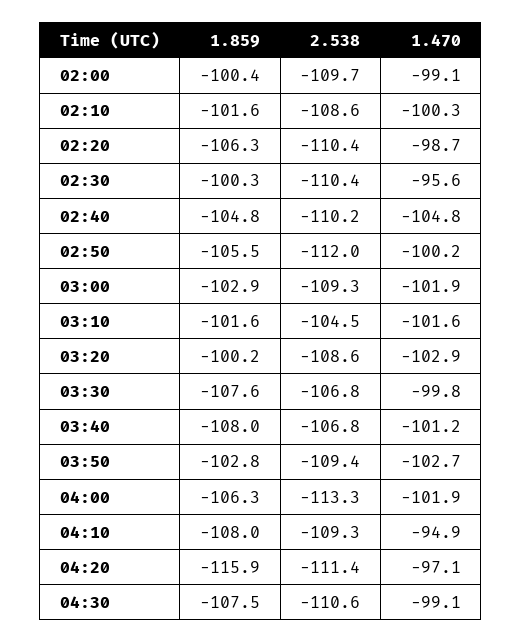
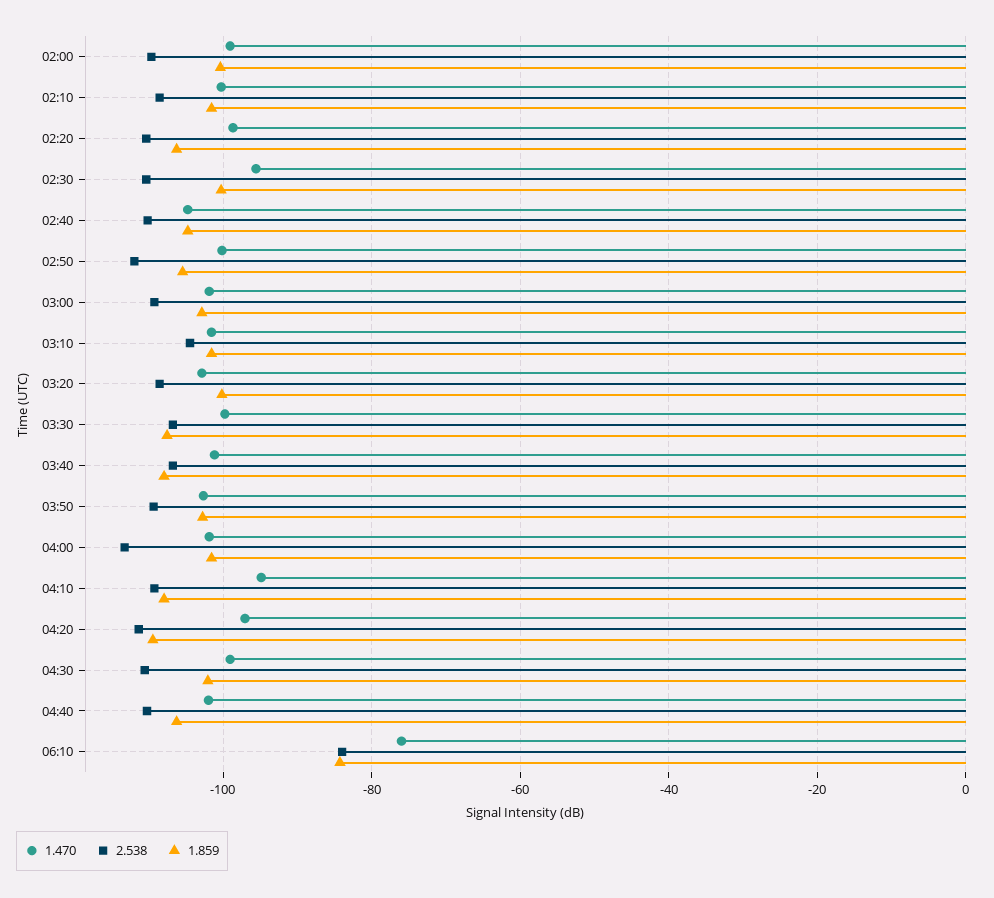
1.859, 04:00: -106.3 -> -102
1.859, 04:20: -115.9 -> -110
1.859, 04:30: -107.5 -> -102
1.470, 04:40: none -> -102
2.538, 04:40: none -> -110
1.859, 04:40: none -> -106
1.470, 06:10: none -> -76
2.538, 06:10: none -> -84
1.859, 06:10: none -> -84

